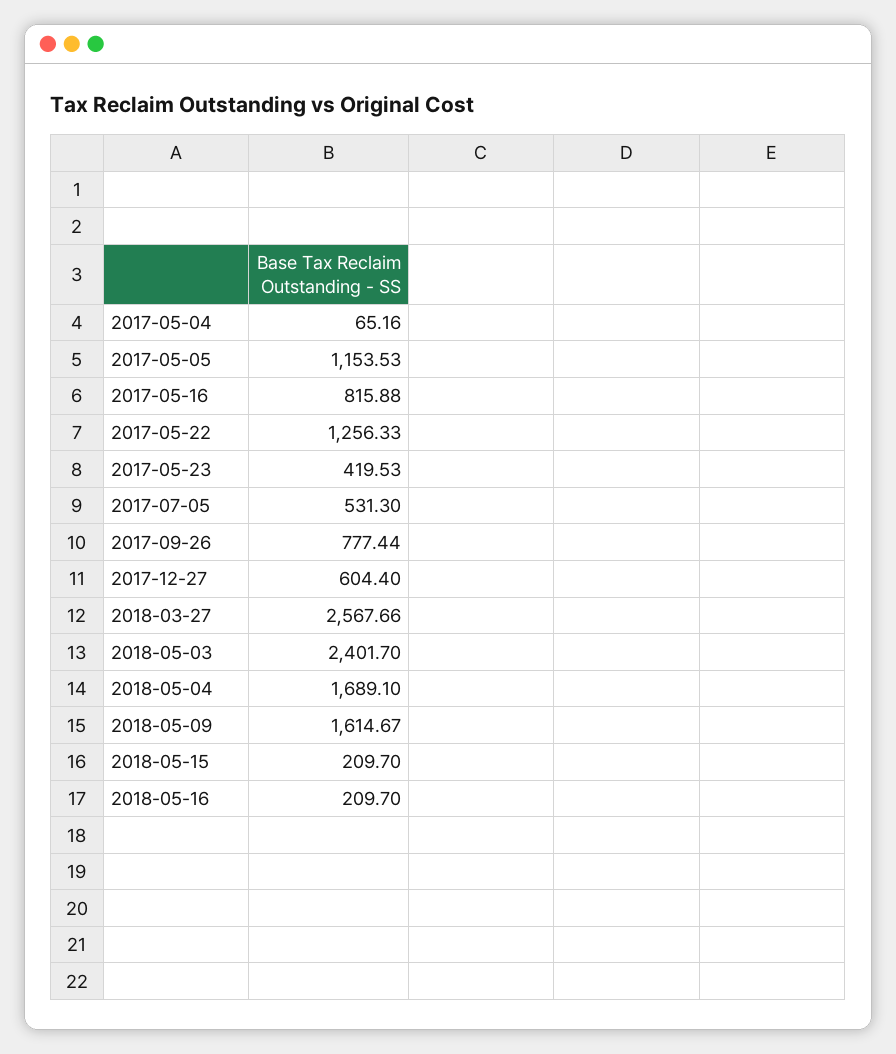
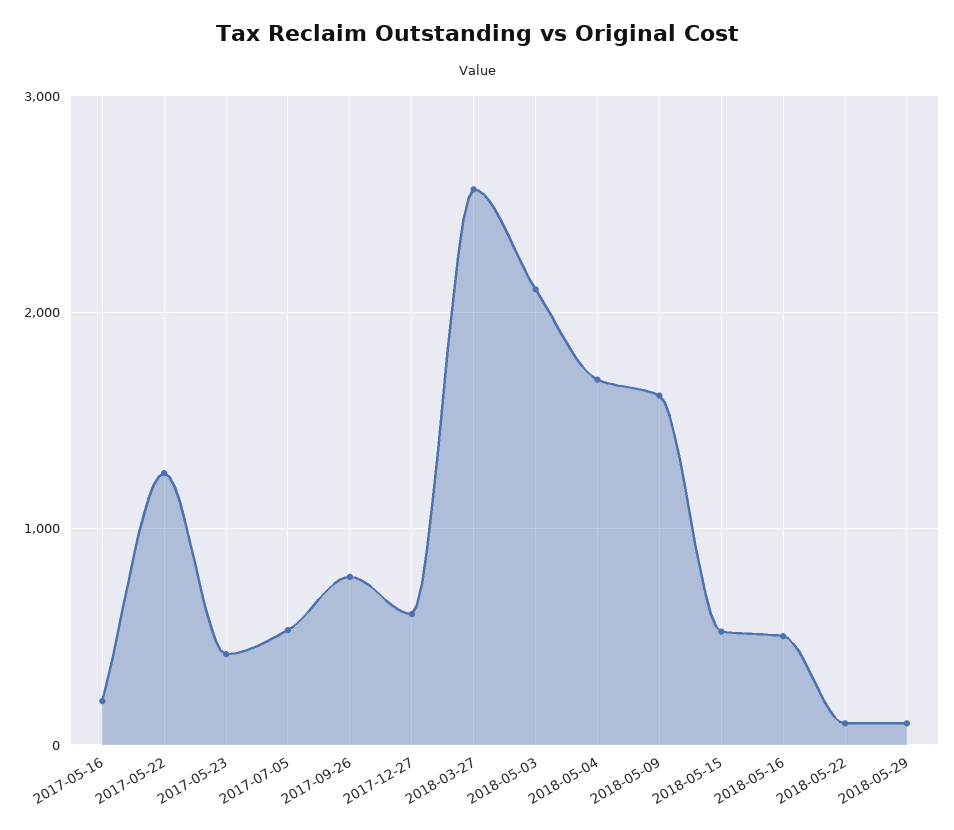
2017-05-04: 65.16 -> none
2017-05-05: 1153.53 -> none
2017-05-16: 815.88 -> 200
2018-05-03: 2401.7 -> 2100
2018-05-15: 209.7 -> 500
2018-05-16: 209.7 -> 500
2018-05-22: none -> 100
2018-05-29: none -> 100

